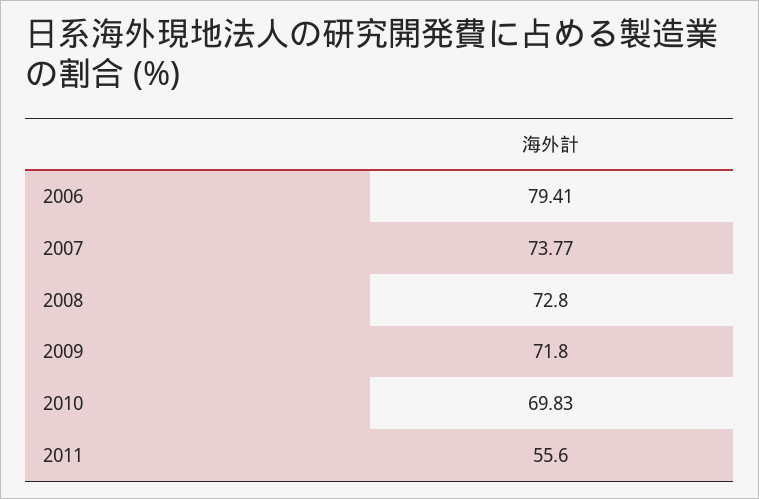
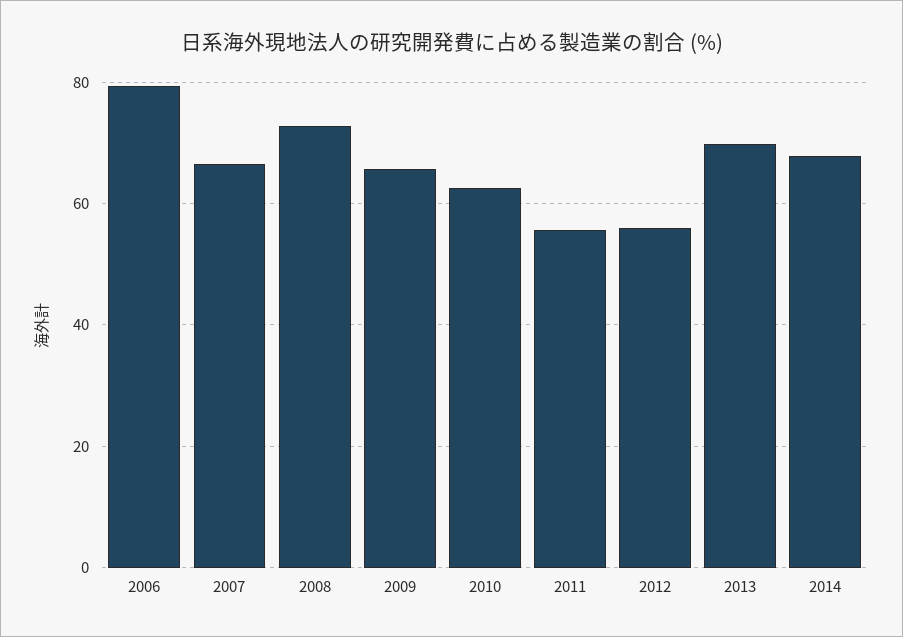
2007: 73.77 -> 66
2009: 71.8 -> 66
2010: 69.83 -> 62
2012: none -> 56
2013: none -> 70
2014: none -> 68

